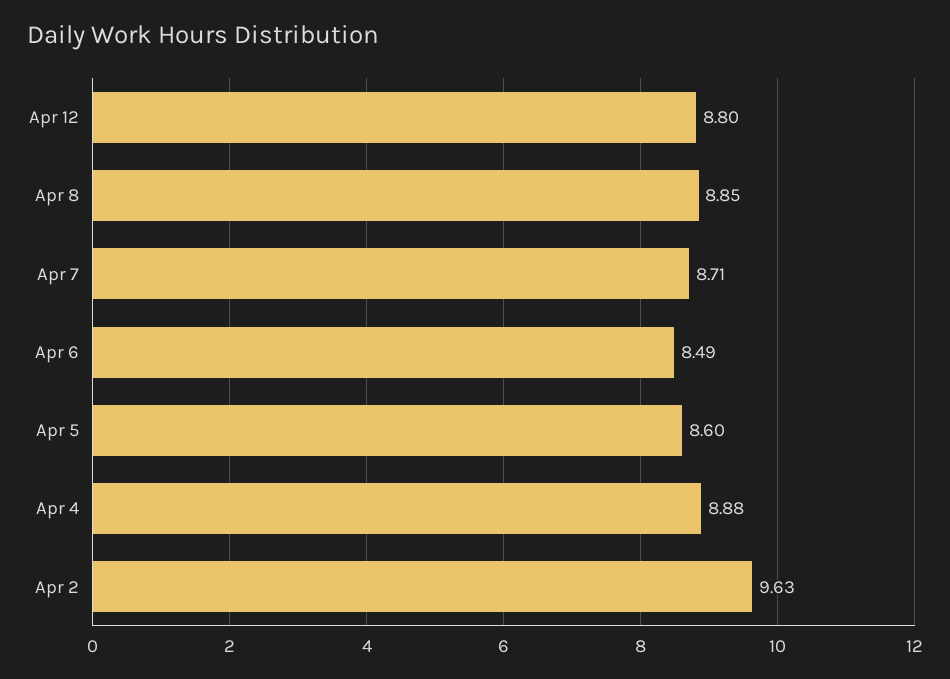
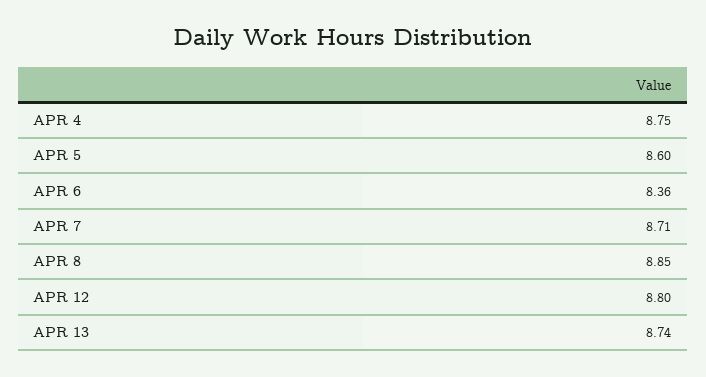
Apr 6: 8.49 -> 8.36
Apr 4: 8.88 -> 8.75
Apr 2: 9.63 -> none
APR 13: none -> 8.74

